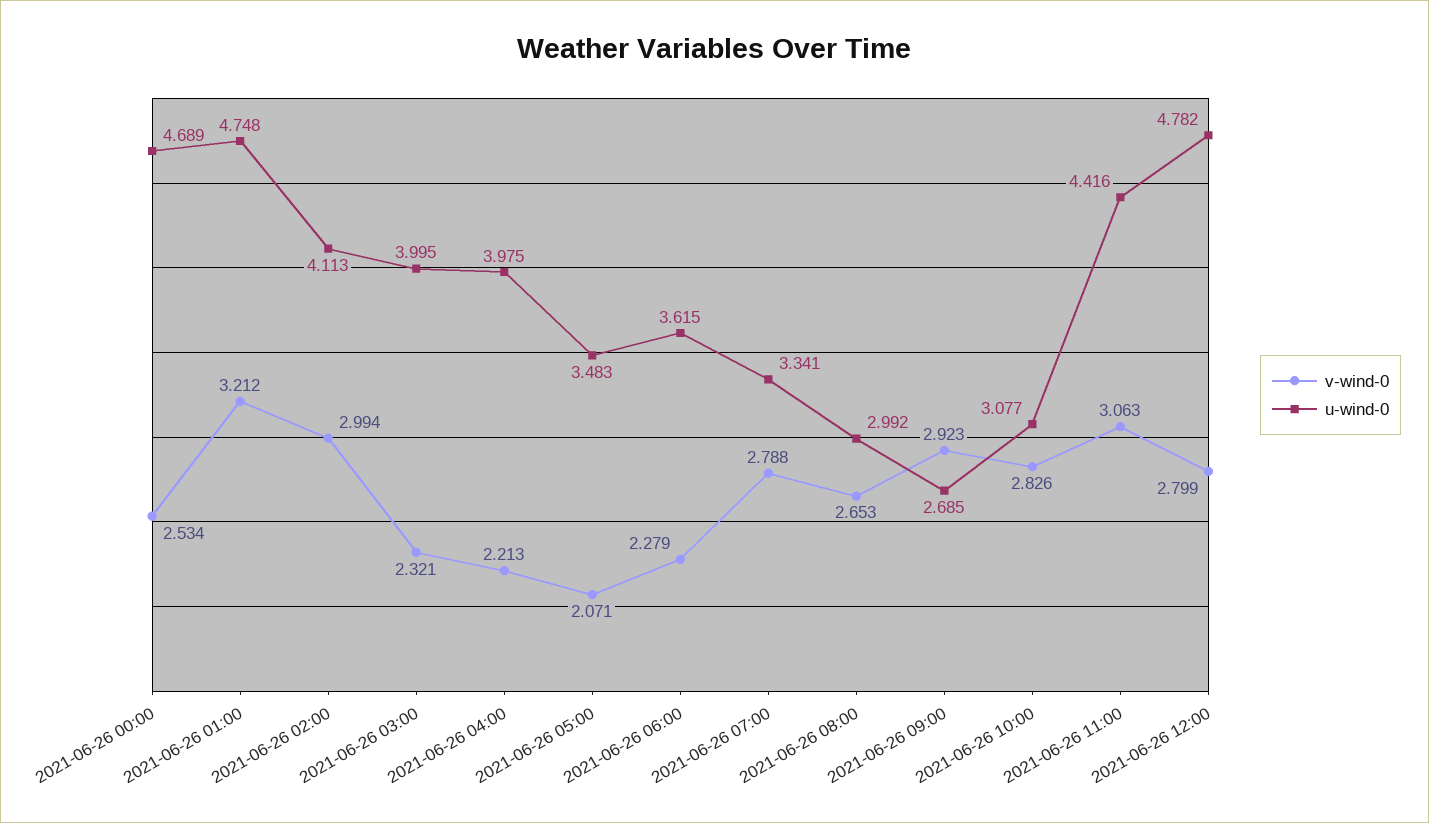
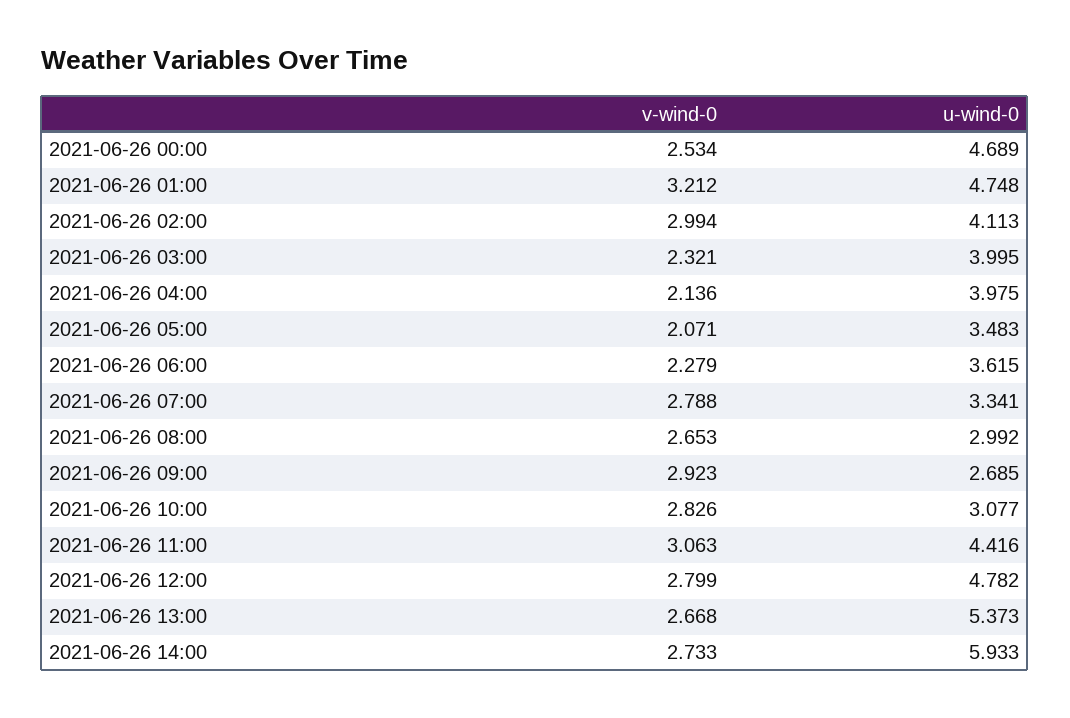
v-wind-0, 2021-06-26 04:00: 2.213 -> 2.136
v-wind-0, 2021-06-26 13:00: none -> 2.668
u-wind-0, 2021-06-26 13:00: none -> 5.373
v-wind-0, 2021-06-26 14:00: none -> 2.733
u-wind-0, 2021-06-26 14:00: none -> 5.933

